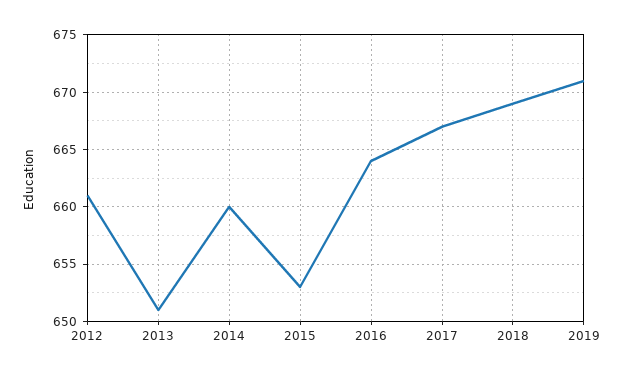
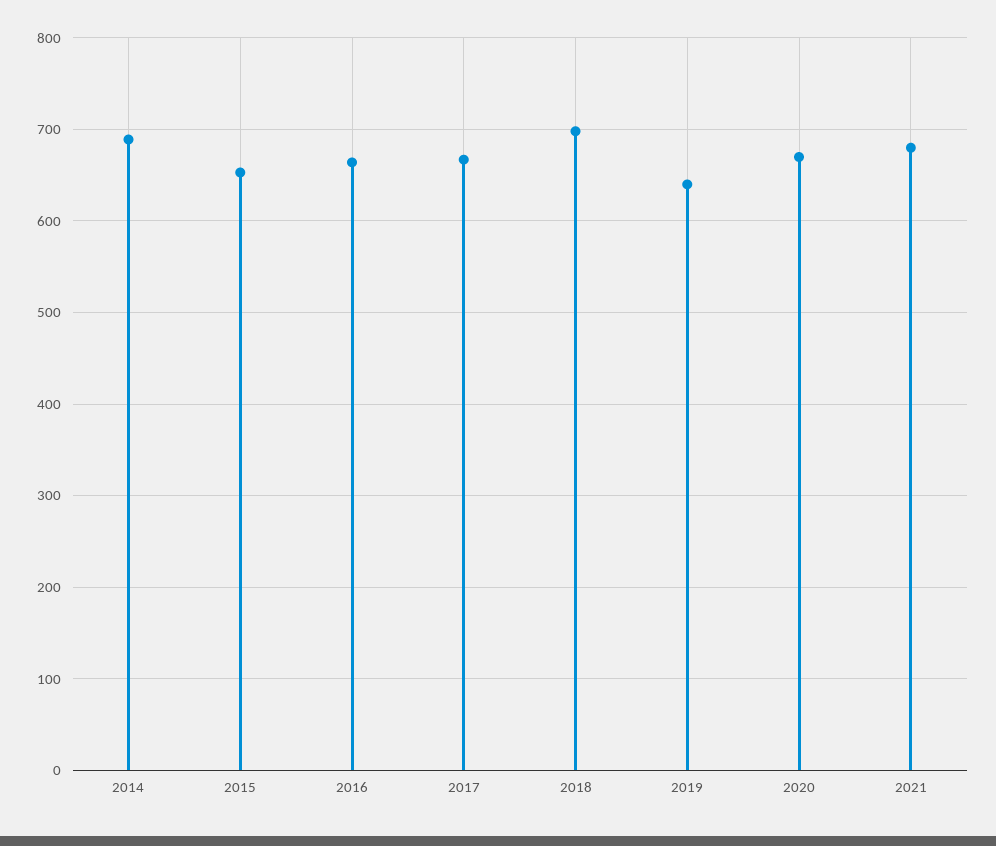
2012: 661 -> none
2013: 651 -> none
2014: 660 -> 690
2018: 669 -> 700
2019: 671 -> 640
2020: none -> 670
2021: none -> 680

